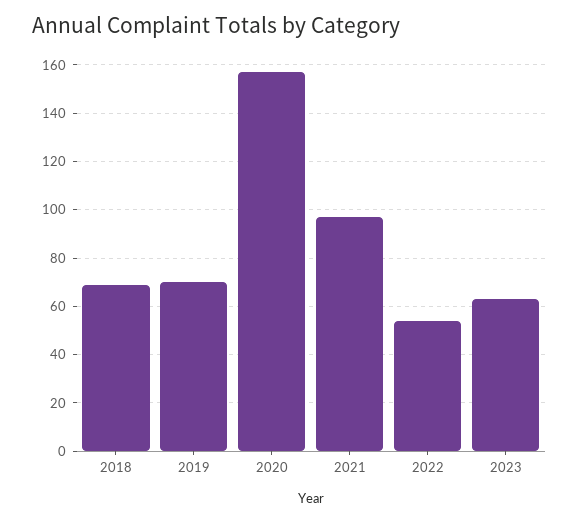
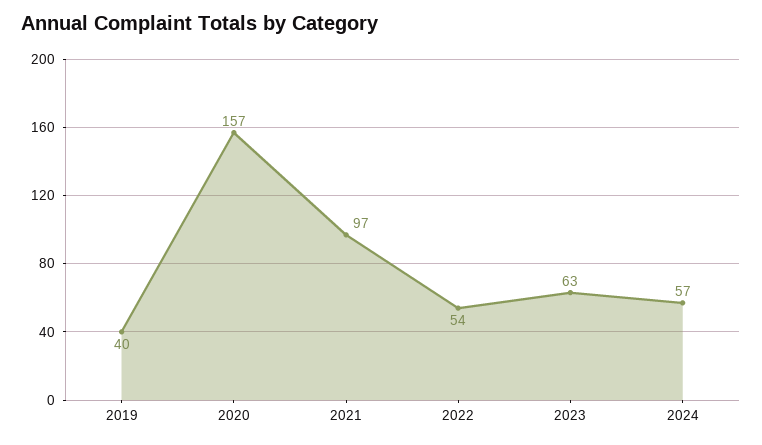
2018: 70 -> none
2019: 70 -> 40
2024: none -> 57

